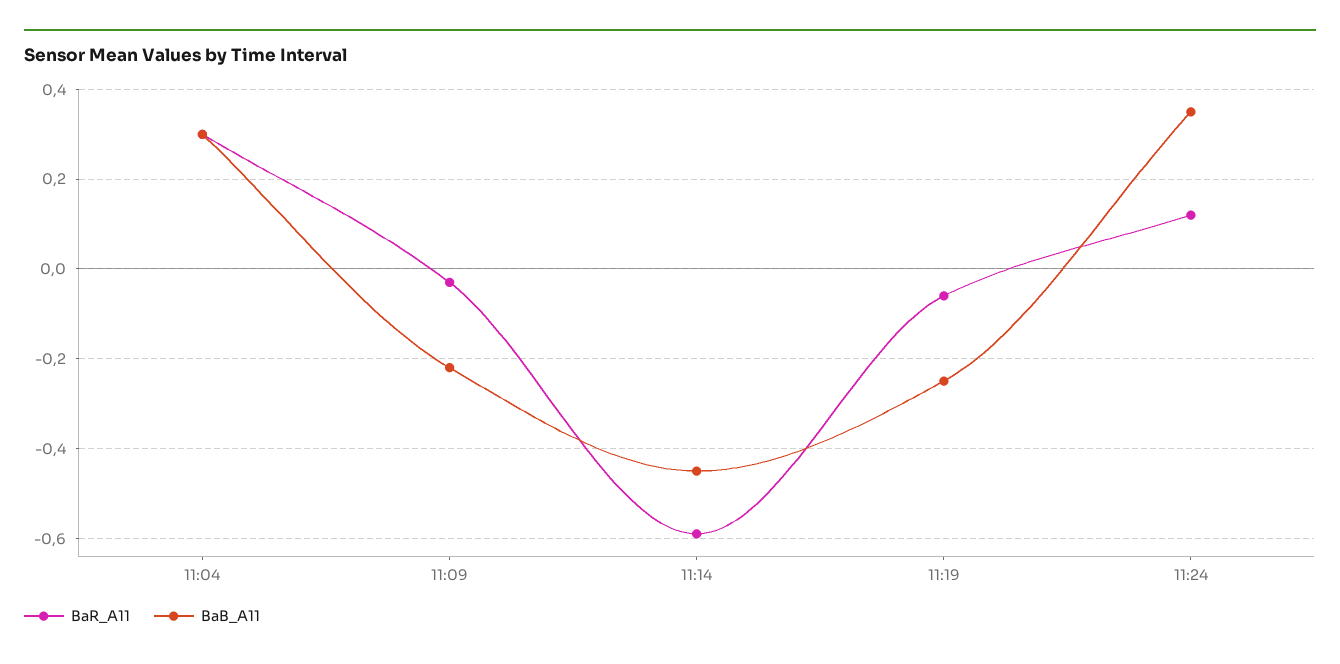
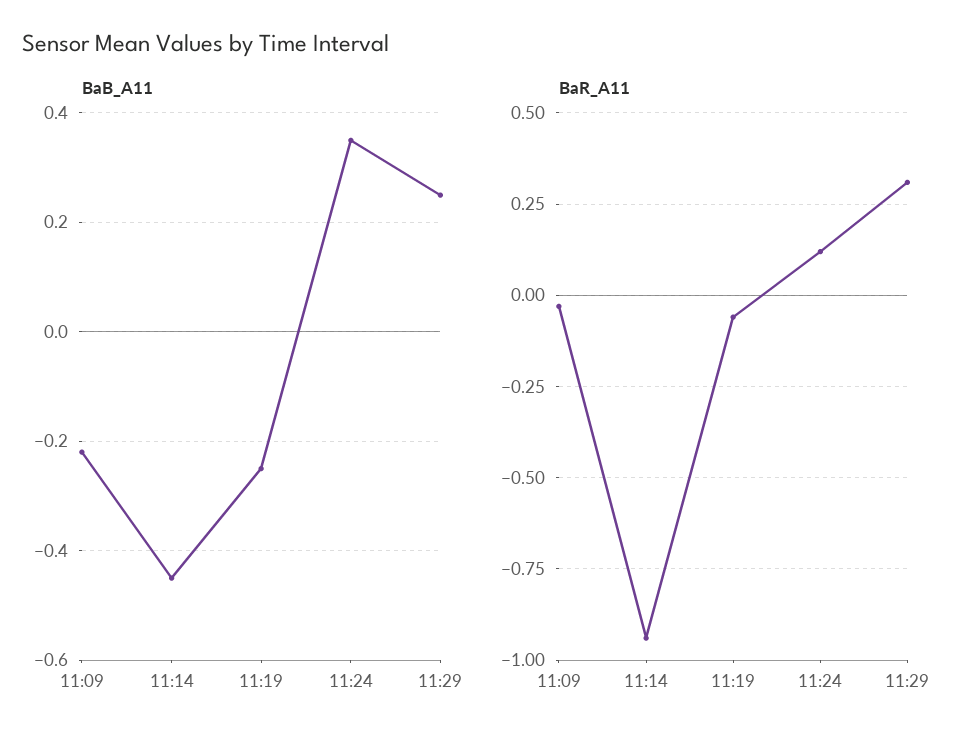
BaR_A11, 11:04: 0.3 -> none
BaB_A11, 11:04: 0.3 -> none
BaR_A11, 11:14: -0.6 -> -0.95
BaB_A11, 11:29: none -> 0.25
BaR_A11, 11:29: none -> 0.3

